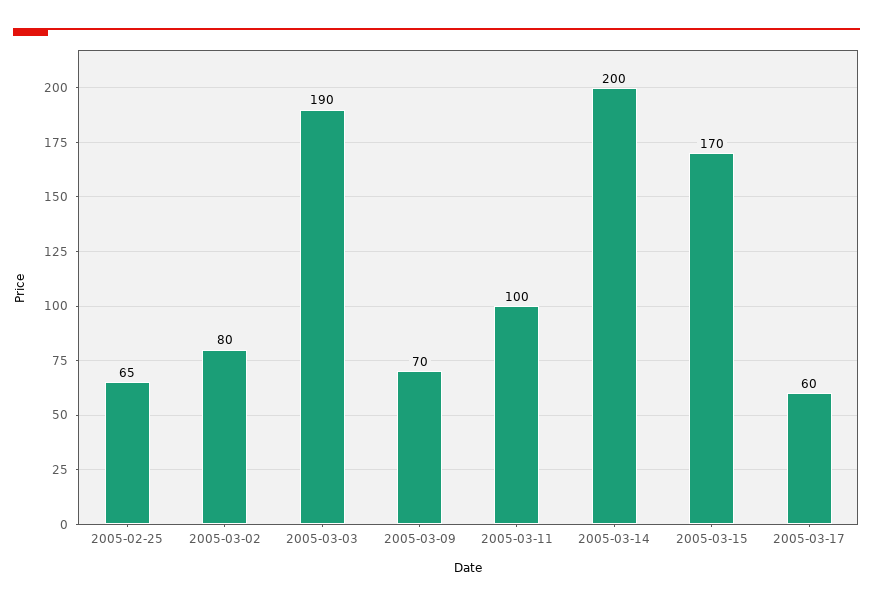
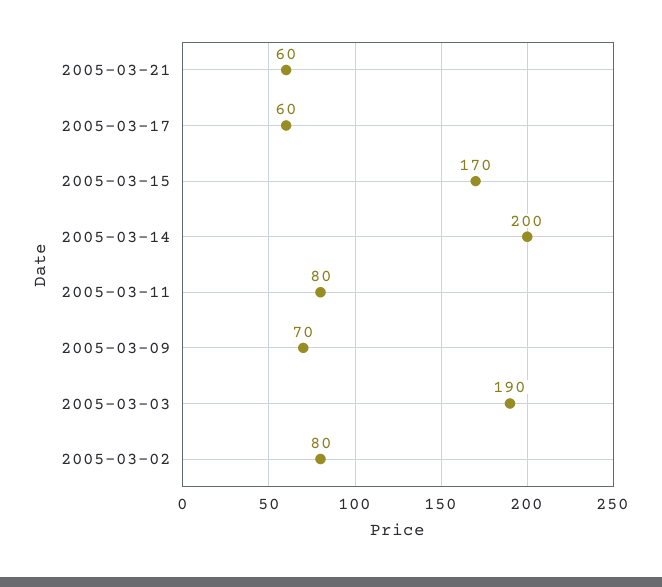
2005-02-25: 65 -> none
2005-03-11: 100 -> 80
2005-03-21: none -> 60

